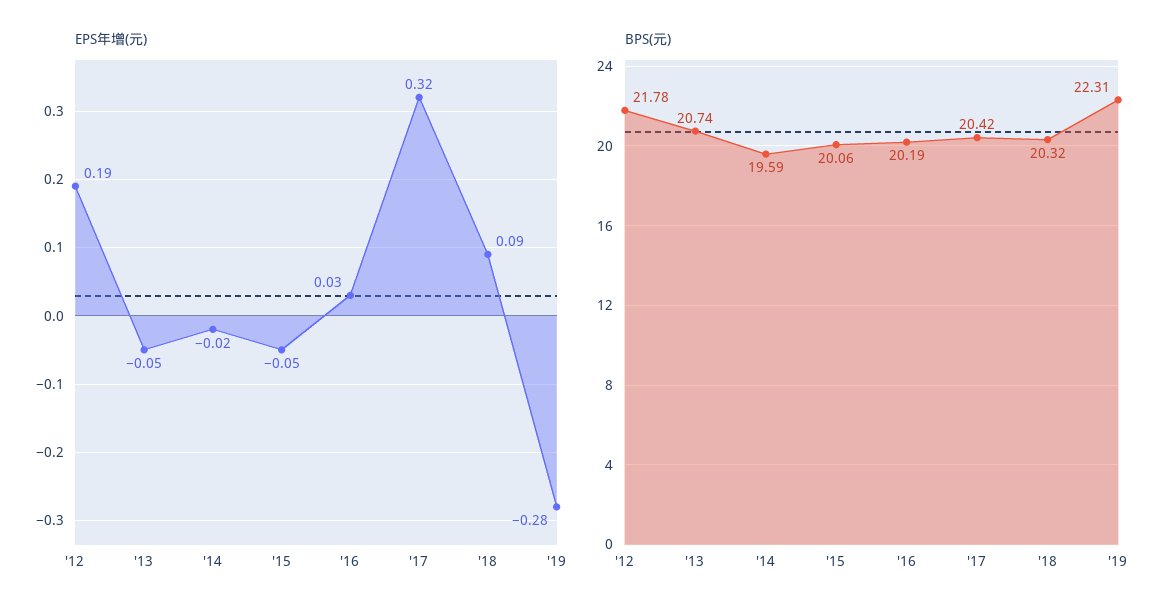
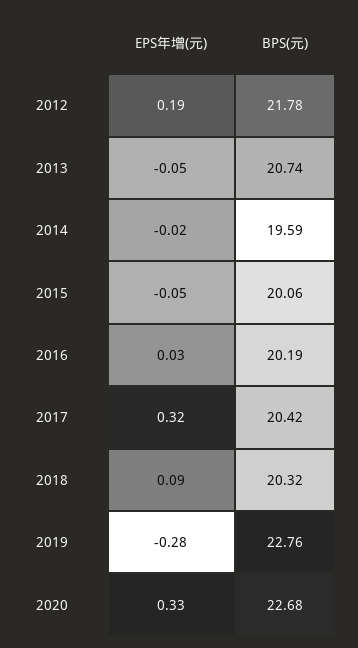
BPS(元), '19: 22.31 -> 22.76
EPS年增(元), 2020: none -> 0.33
BPS(元), 2020: none -> 22.68

